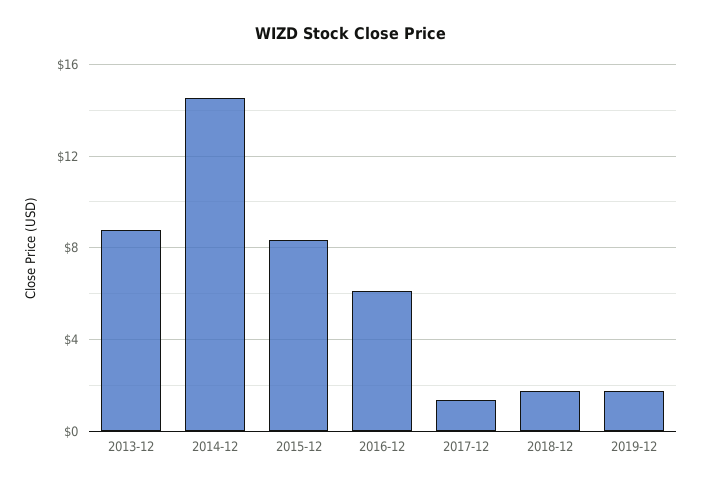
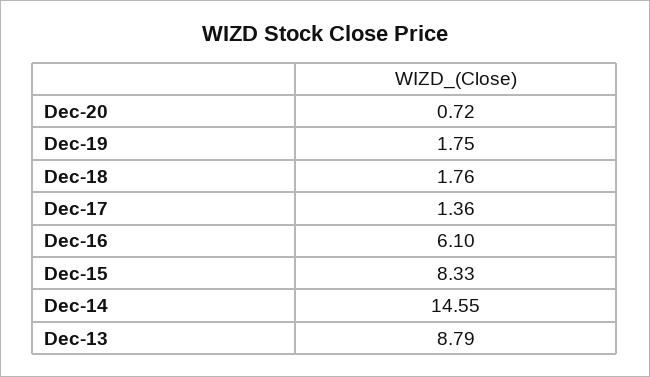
Dec-20: none -> 0.72

